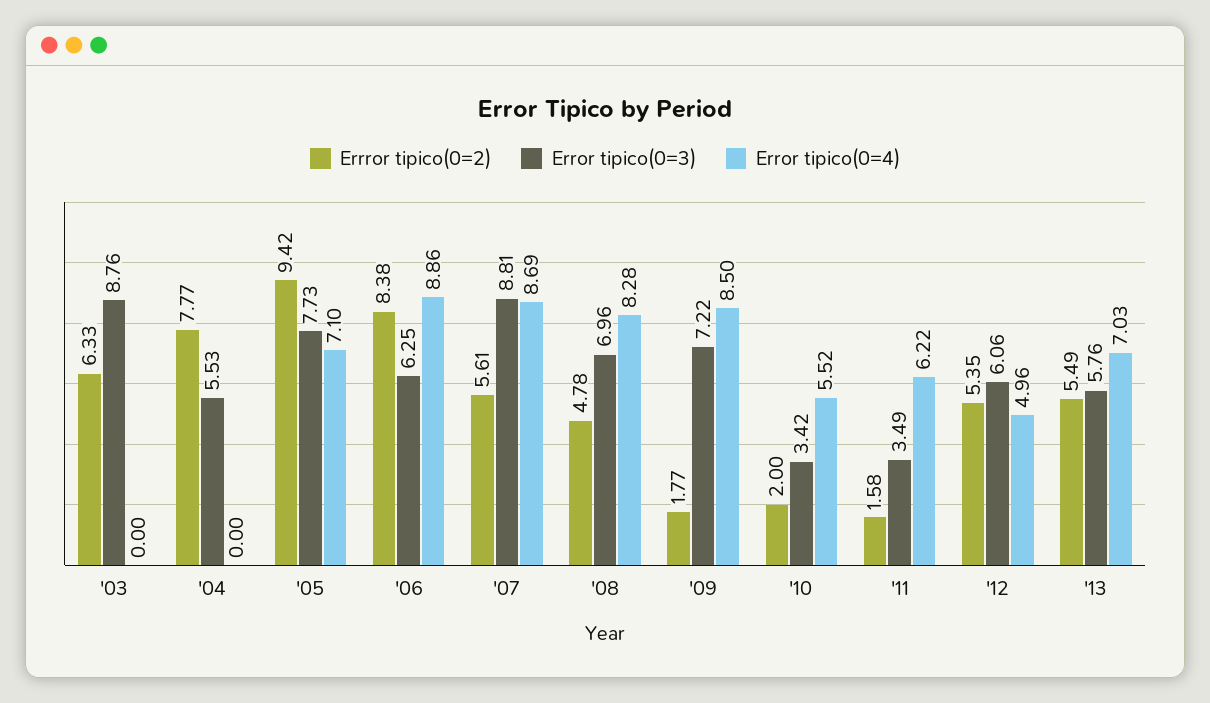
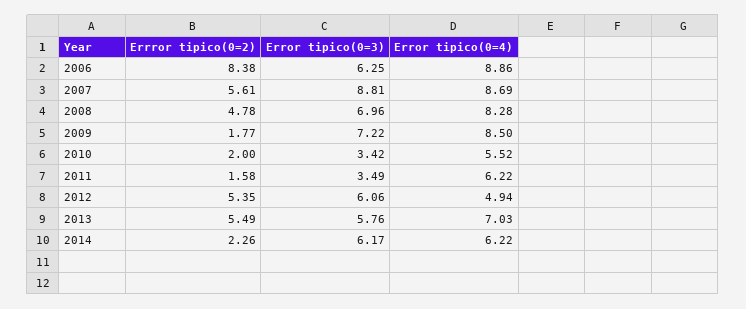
Errror tipico(0=2), '03: 6.33 -> none
Error tipico(0=3), '03: 8.76 -> none
Error tipico(0=4), '03: 0 -> none
Errror tipico(0=2), '04: 7.77 -> none
Error tipico(0=3), '04: 5.53 -> none
Error tipico(0=4), '04: 0 -> none
Errror tipico(0=2), '05: 9.42 -> none
Error tipico(0=3), '05: 7.73 -> none
Error tipico(0=4), '05: 7.1 -> none
Error tipico(0=4), '12: 4.96 -> 4.94
Errror tipico(0=2), 2014: none -> 2.26
Error tipico(0=3), 2014: none -> 6.17
Error tipico(0=4), 2014: none -> 6.22

